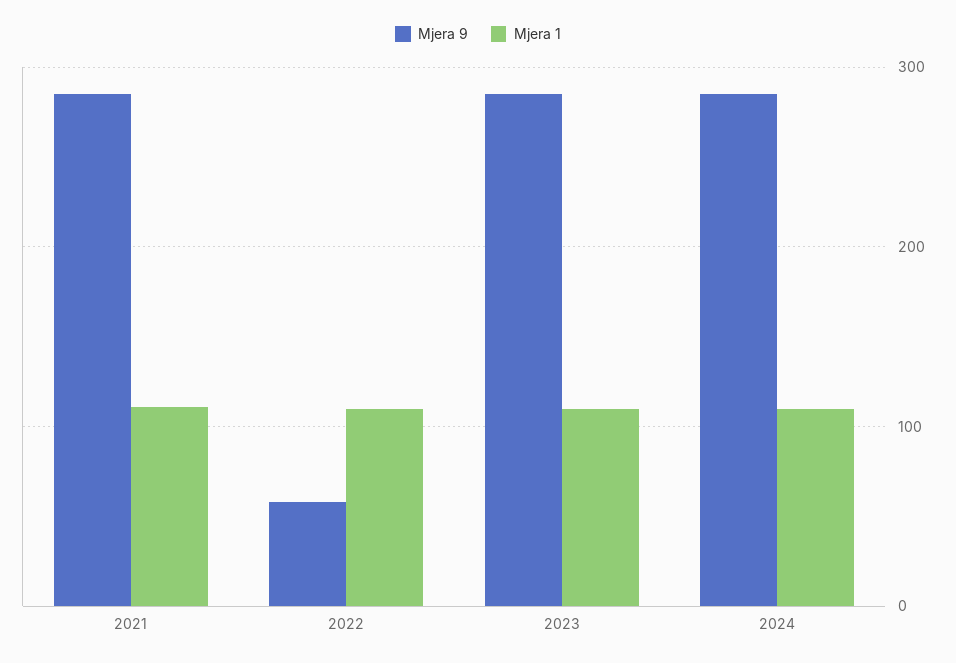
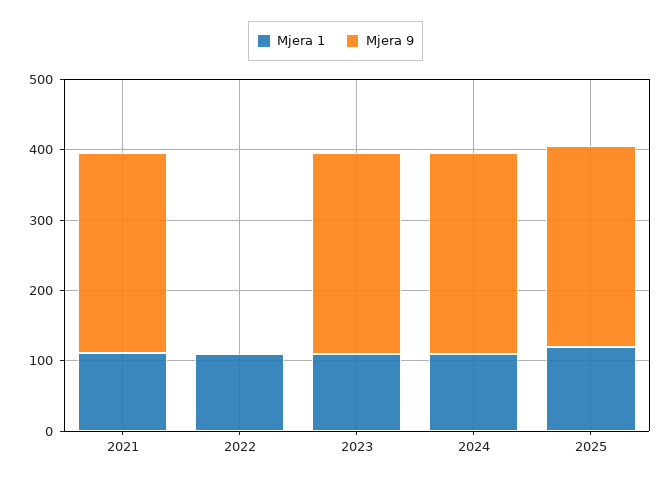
Mjera 9, 2022: 60 -> 0
Mjera 1, 2025: none -> 120
Mjera 9, 2025: none -> 280

